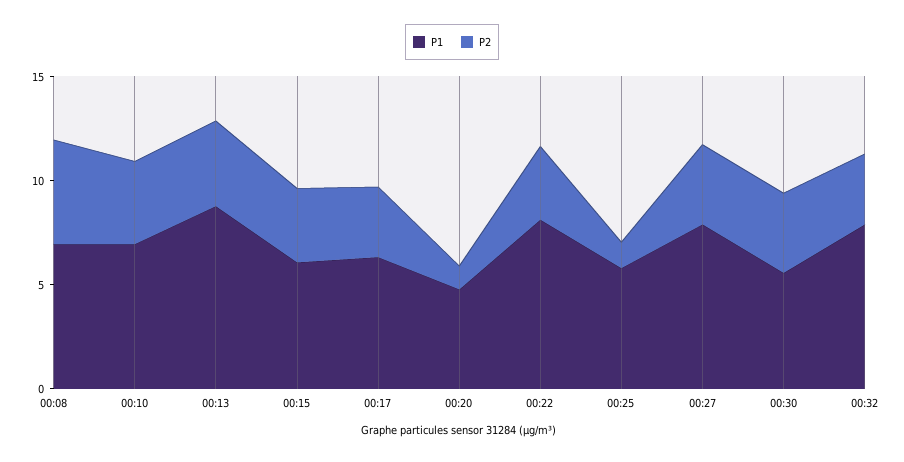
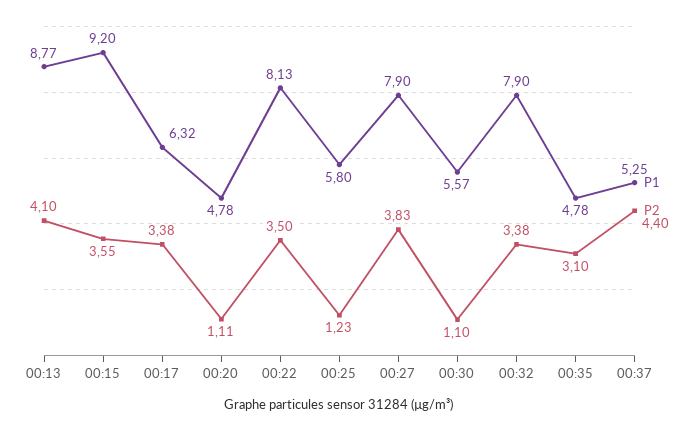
P1, 00:08: 7 -> none
P2, 00:08: 5 -> none
P1, 00:10: 7 -> none
P2, 00:10: 4 -> none
P1, 00:15: 6 -> 9.2
P2, 00:30: 4 -> 1.1
P1, 00:35: none -> 4.78
P2, 00:35: none -> 3.1
P1, 00:37: none -> 5.25
P2, 00:37: none -> 4.4

